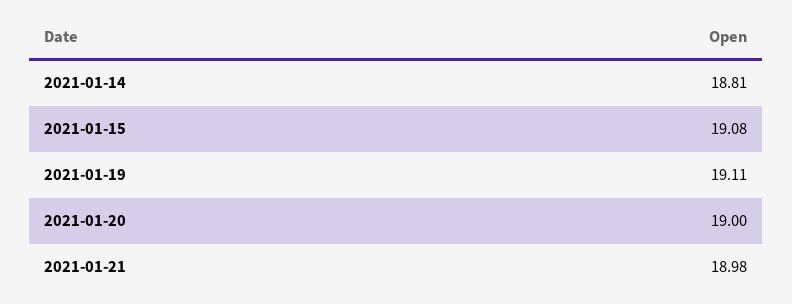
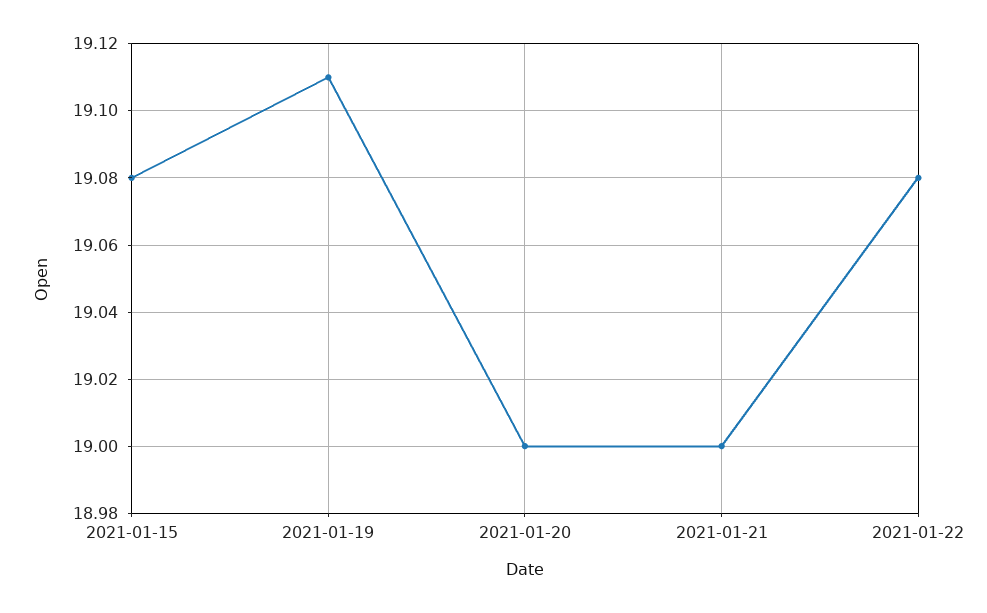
2021-01-14: 18.81 -> none
2021-01-21: 18.98 -> 19
2021-01-22: none -> 19.08

